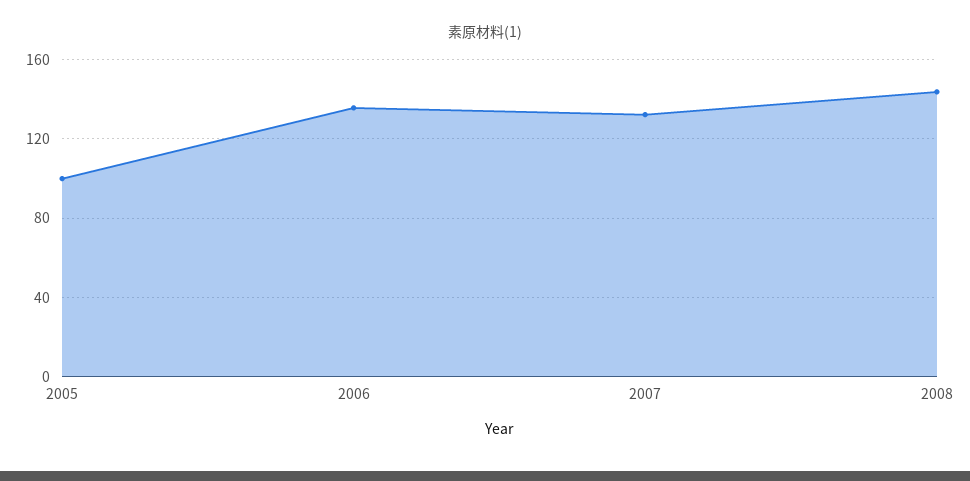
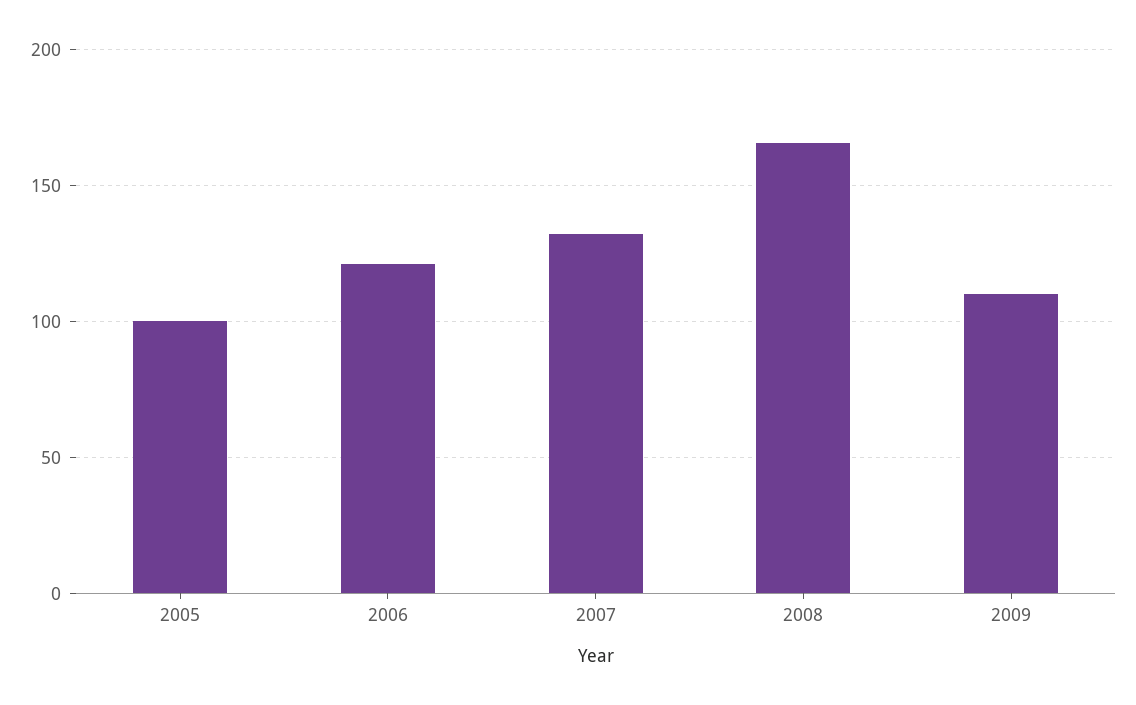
2006: 135 -> 120
2008: 145 -> 165
2009: none -> 110

